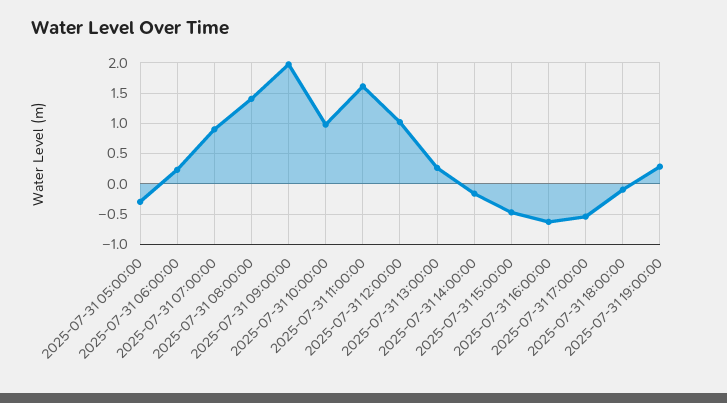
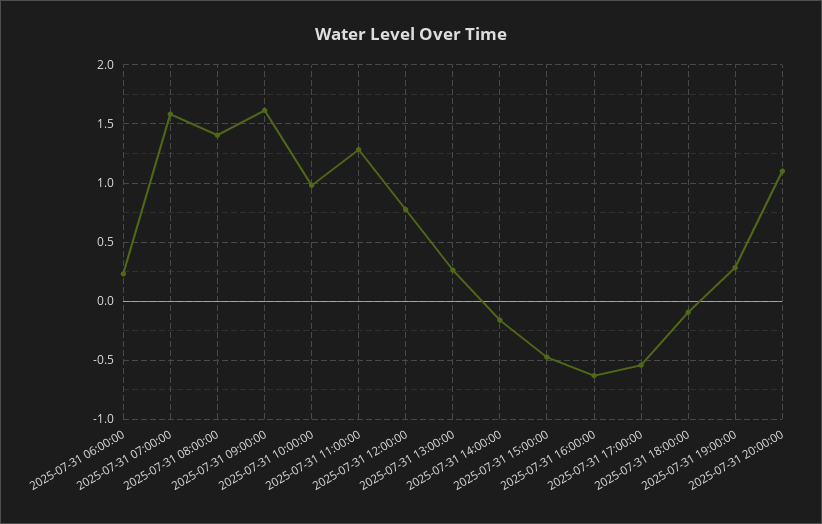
2025-07-31 05:00:00: -0.3 -> none
2025-07-31 07:00:00: 0.9 -> 1.6
2025-07-31 09:00:00: 2 -> 1.6
2025-07-31 11:00:00: 1.6 -> 1.3
2025-07-31 12:00:00: 1 -> 0.8
2025-07-31 20:00:00: none -> 1.1

